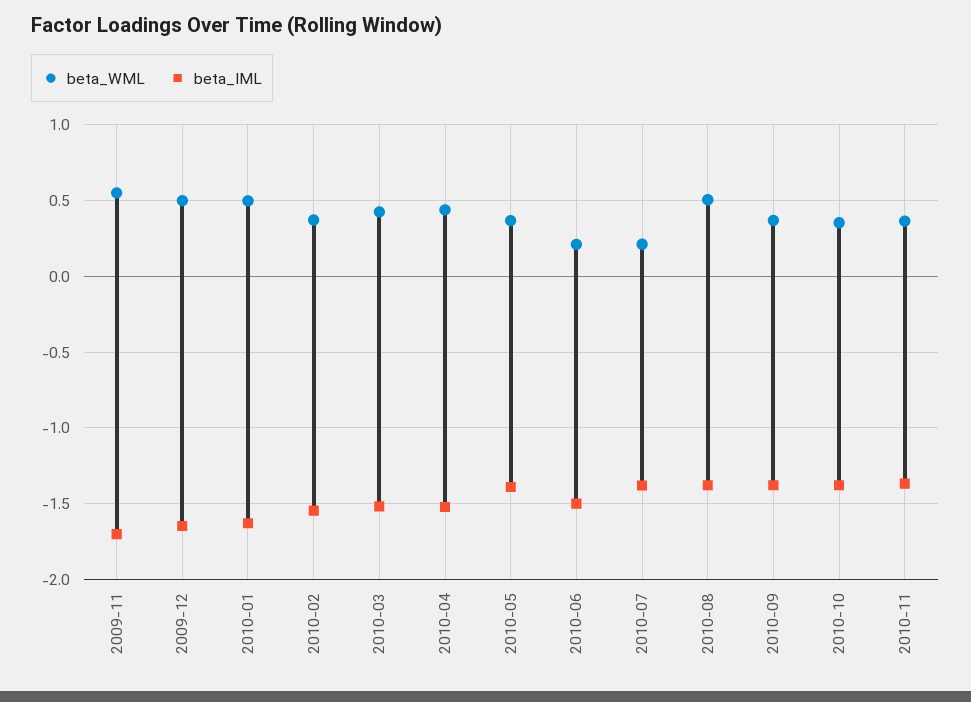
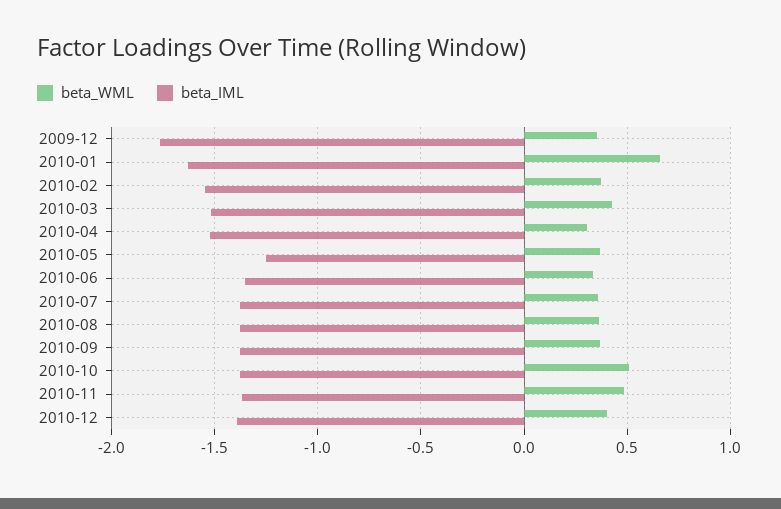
beta_WML, 2009-11: 0.55 -> none
beta_IML, 2009-11: -1.7 -> none
beta_WML, 2009-12: 0.5 -> 0.35
beta_IML, 2009-12: -1.65 -> -1.75
beta_WML, 2010-01: 0.5 -> 0.65
beta_WML, 2010-04: 0.45 -> 0.3
beta_IML, 2010-05: -1.4 -> -1.25
beta_WML, 2010-06: 0.2 -> 0.35
beta_IML, 2010-06: -1.5 -> -1.35
beta_WML, 2010-07: 0.2 -> 0.35
beta_WML, 2010-08: 0.5 -> 0.35
beta_WML, 2010-10: 0.35 -> 0.5
beta_WML, 2010-11: 0.35 -> 0.5
beta_WML, 2010-12: none -> 0.4
beta_IML, 2010-12: none -> -1.4

